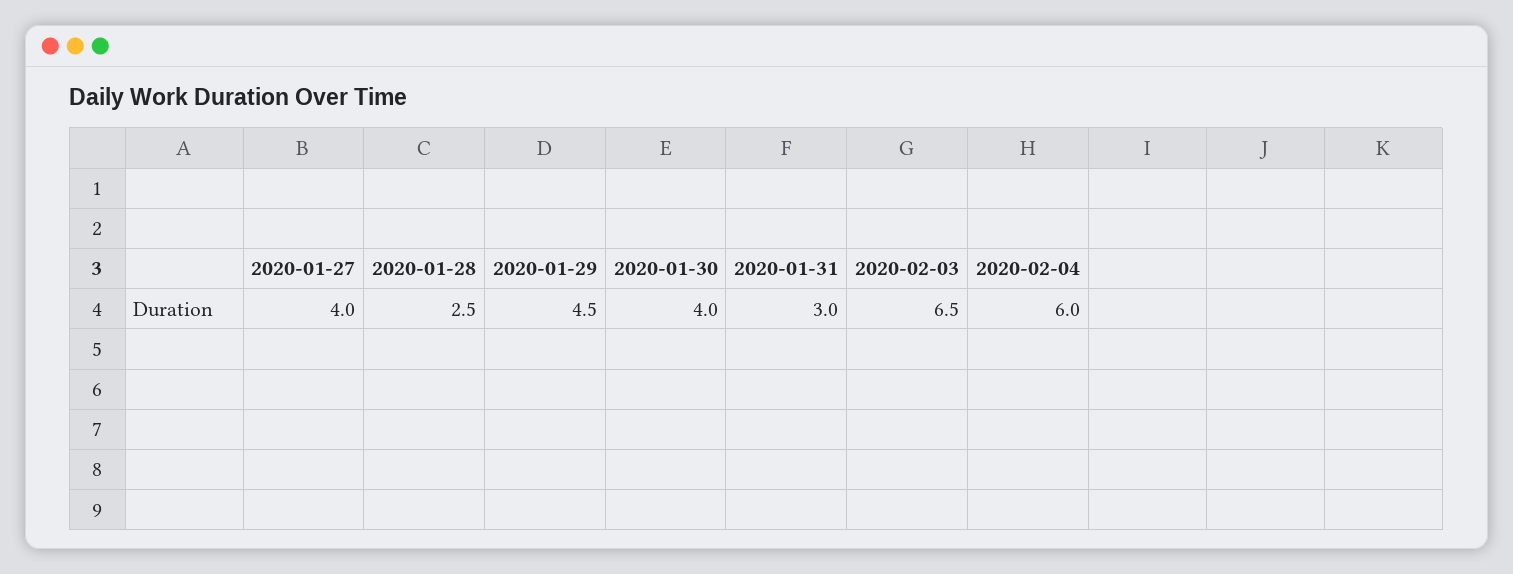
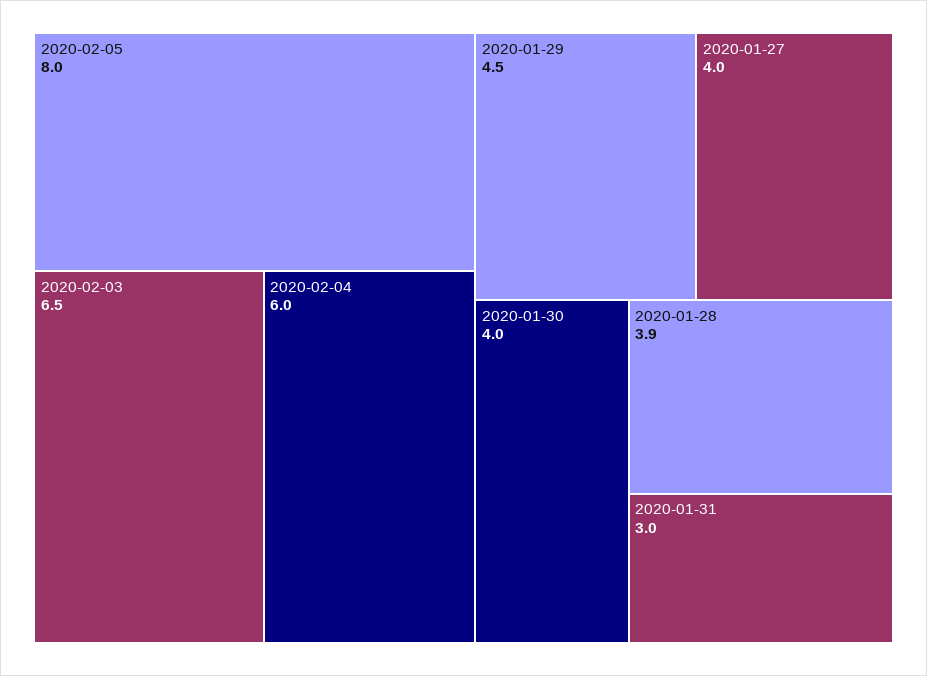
2020-01-28: 2.5 -> 3.9
2020-02-05: none -> 8

